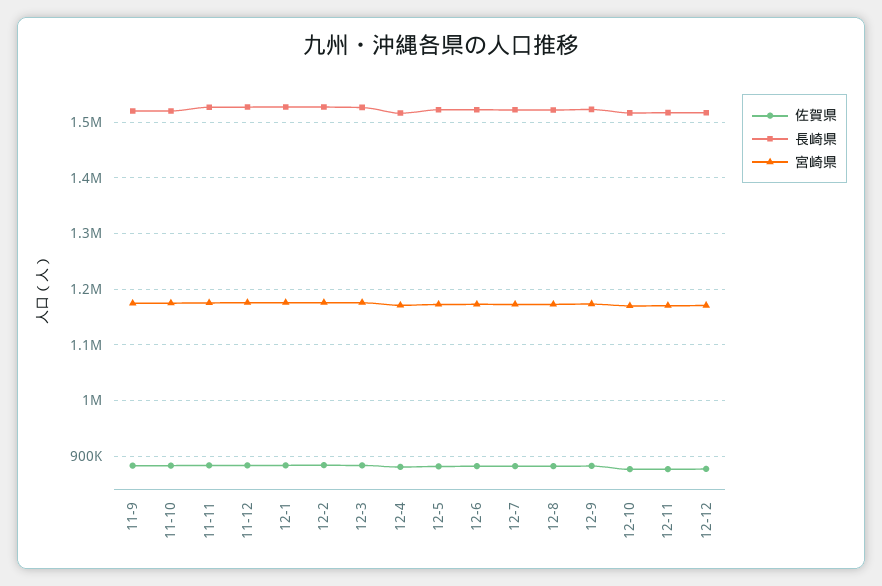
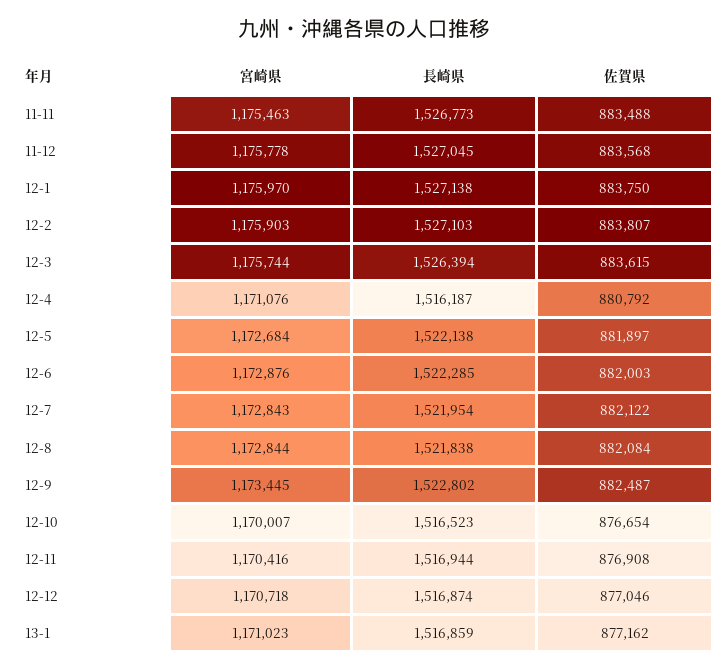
佐賀県, 11-9: 880000 -> none
長崎県, 11-9: 1520000 -> none
宮崎県, 11-9: 1180000 -> none
佐賀県, 11-10: 880000 -> none
長崎県, 11-10: 1520000 -> none
宮崎県, 11-10: 1180000 -> none
宮崎県, 13-1: none -> 1171023
長崎県, 13-1: none -> 1516859
佐賀県, 13-1: none -> 877162

